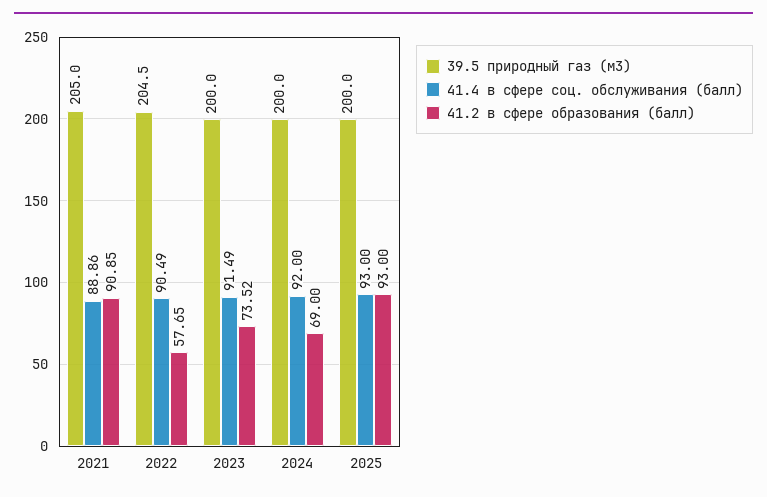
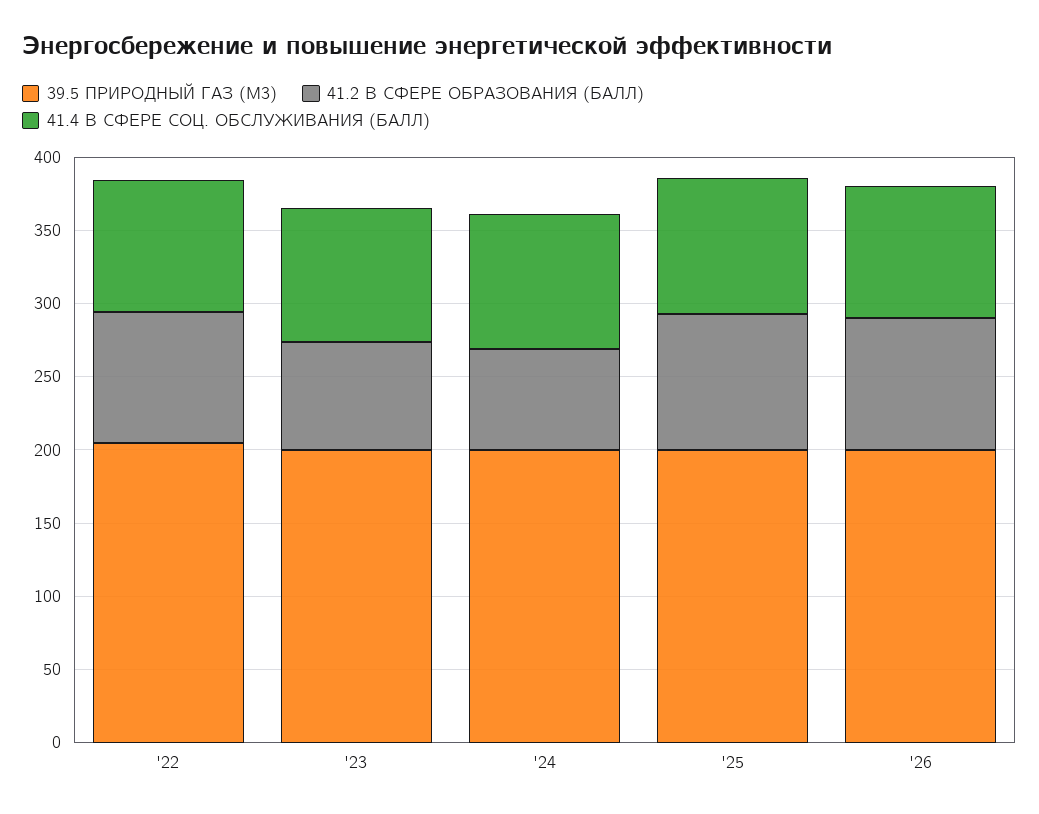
39.5 природный газ (м3), 2021: 205 -> none
41.4 в сфере соц. обслуживания (балл), 2021: 88.86 -> none
41.2 в сфере образования (балл), 2021: 90.85 -> none
41.2 в сфере образования (балл), 2022: 57.65 -> 90
39.5 природный газ (м3), '26: none -> 200
41.2 в сфере образования (балл), '26: none -> 90
41.4 в сфере соц. обслуживания (балл), '26: none -> 90

